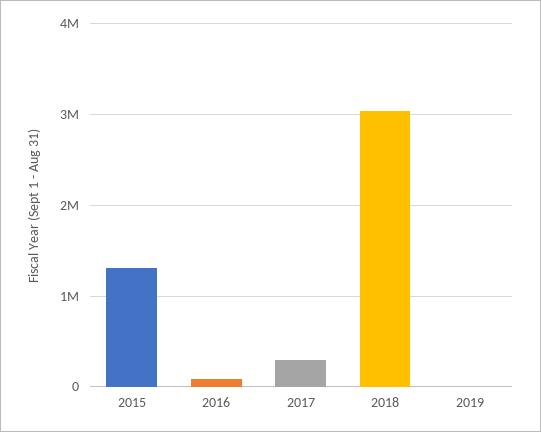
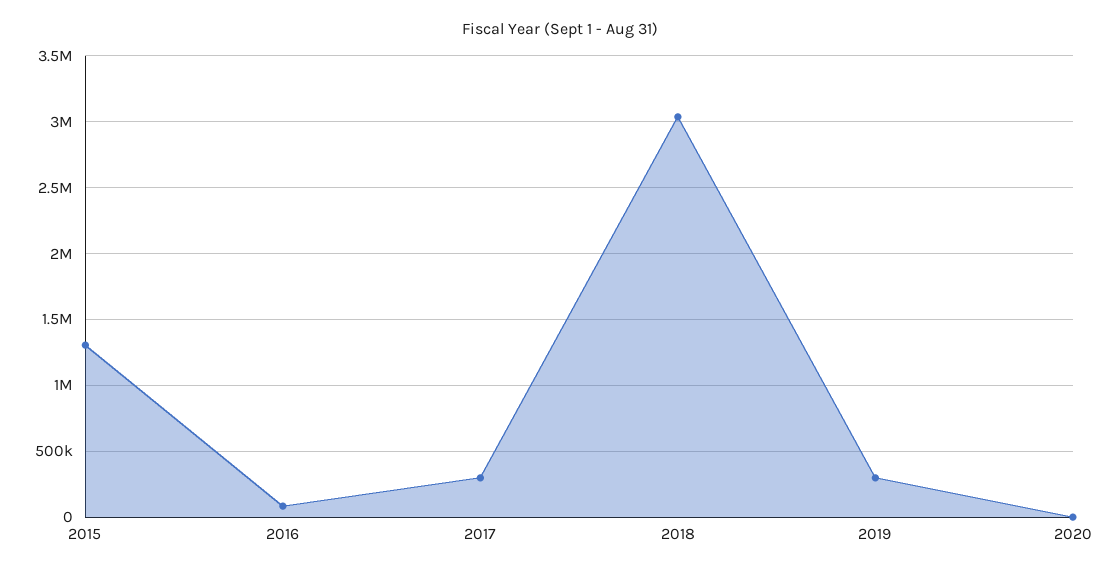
2019: 0 -> 300000
2020: none -> 0

